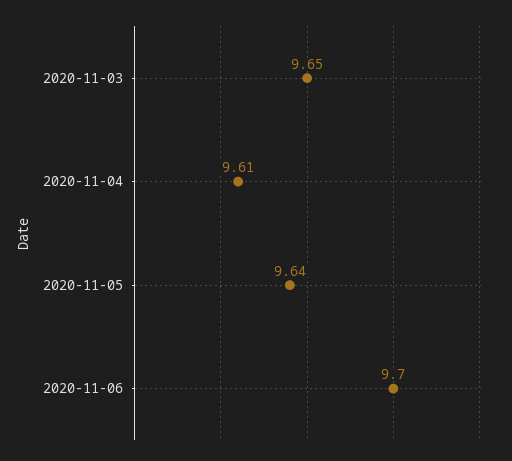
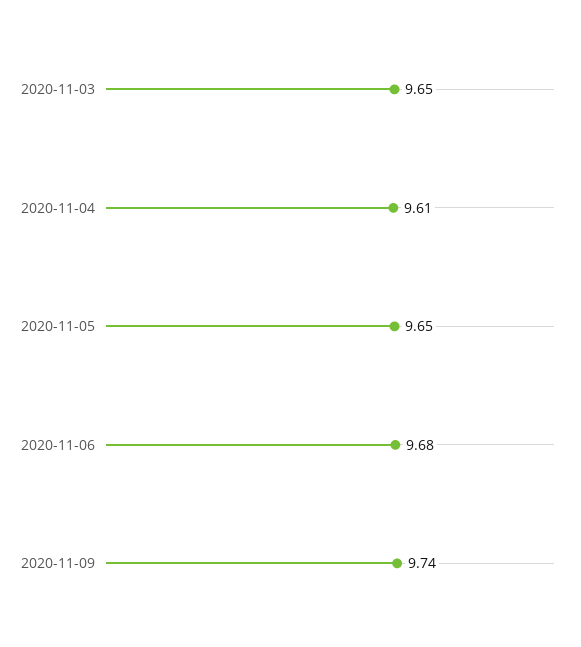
2020-11-05: 9.64 -> 9.65
2020-11-06: 9.7 -> 9.68
2020-11-09: none -> 9.74

